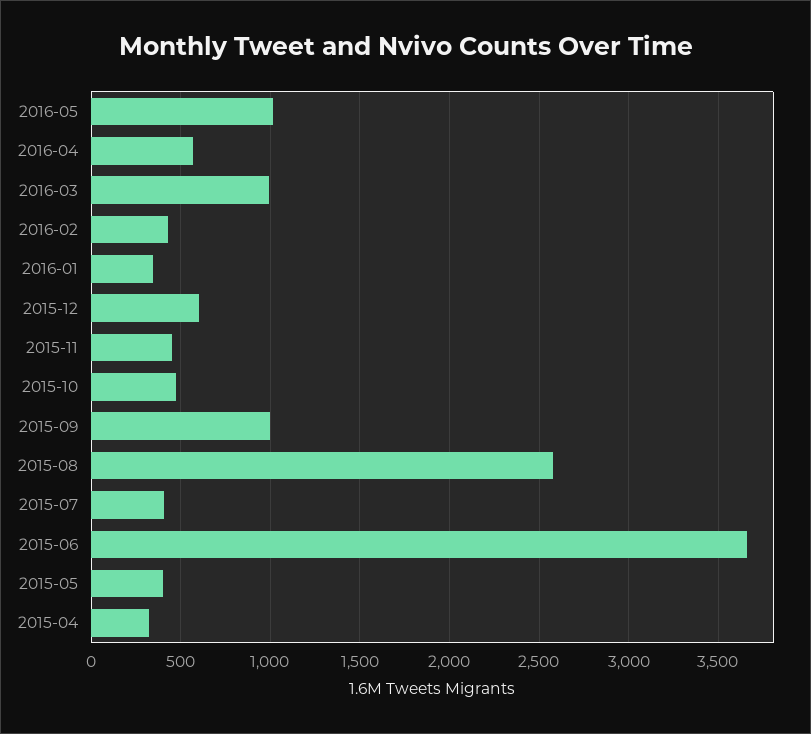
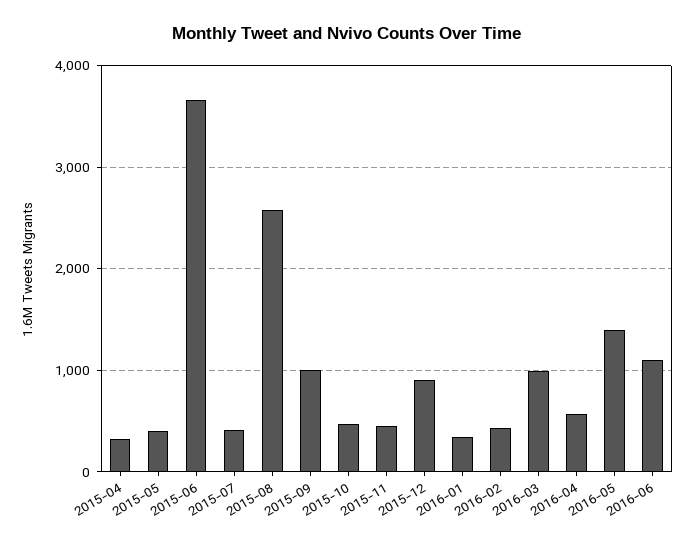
2016-05: 1000 -> 1400
2015-12: 600 -> 900
2016-06: none -> 1100

